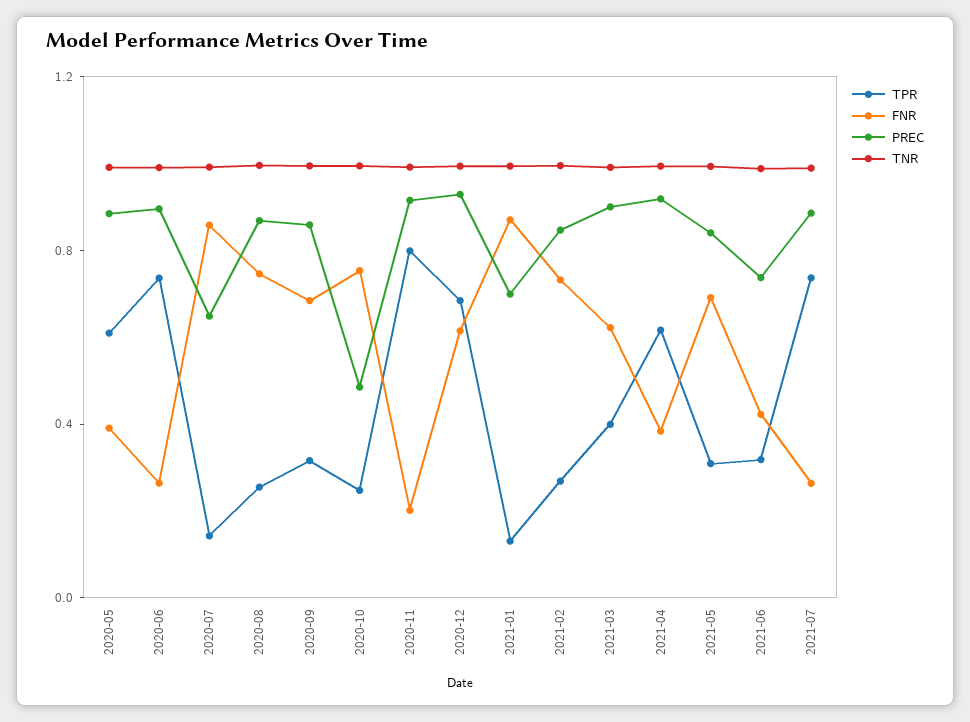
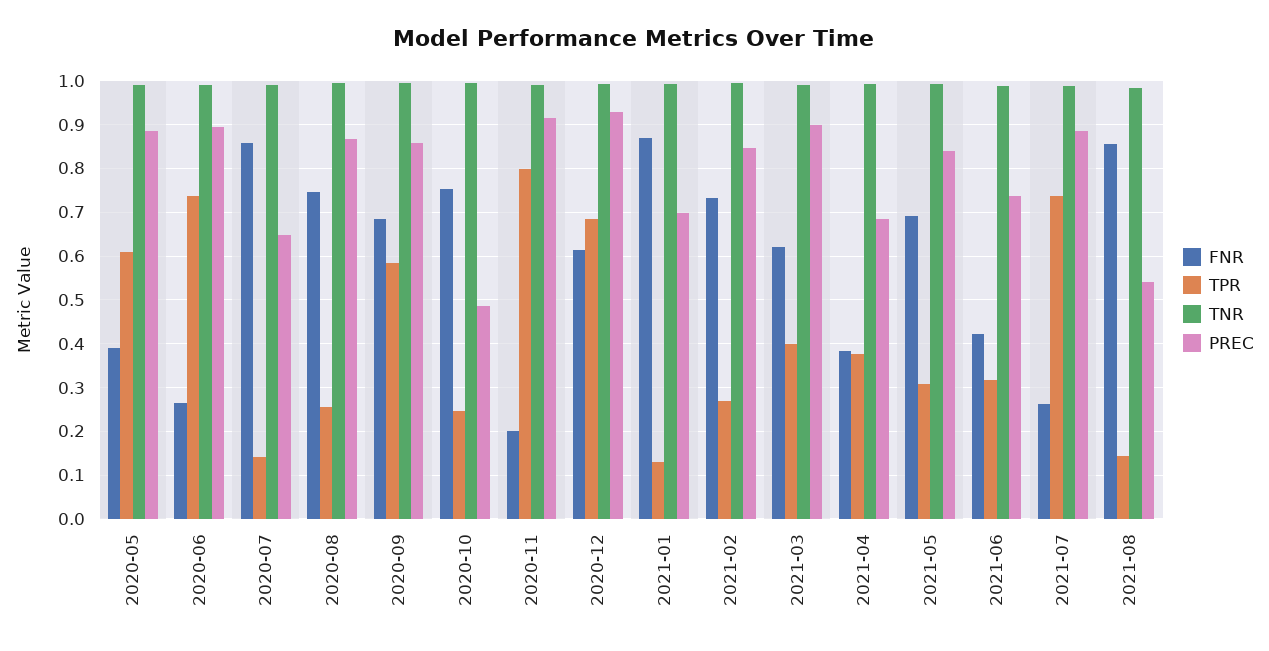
TPR, 2020-09: 0.3 -> 0.58
TPR, 2021-04: 0.6 -> 0.38
PREC, 2021-04: 0.9 -> 0.68
FNR, 2021-08: none -> 0.86
TPR, 2021-08: none -> 0.14
TNR, 2021-08: none -> 0.98
PREC, 2021-08: none -> 0.54

